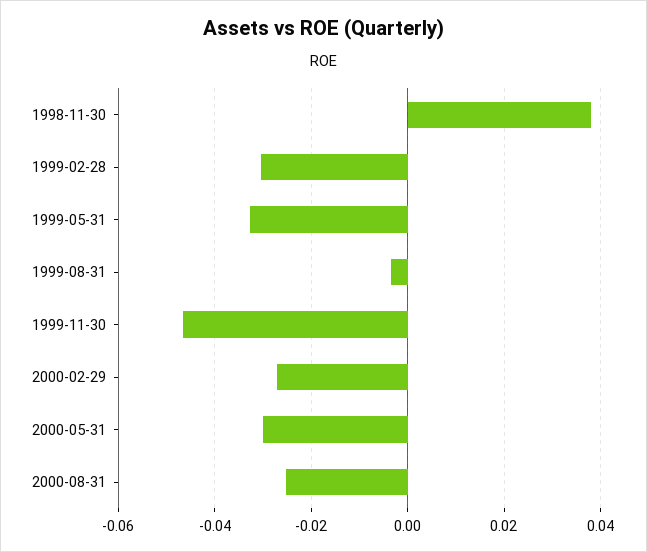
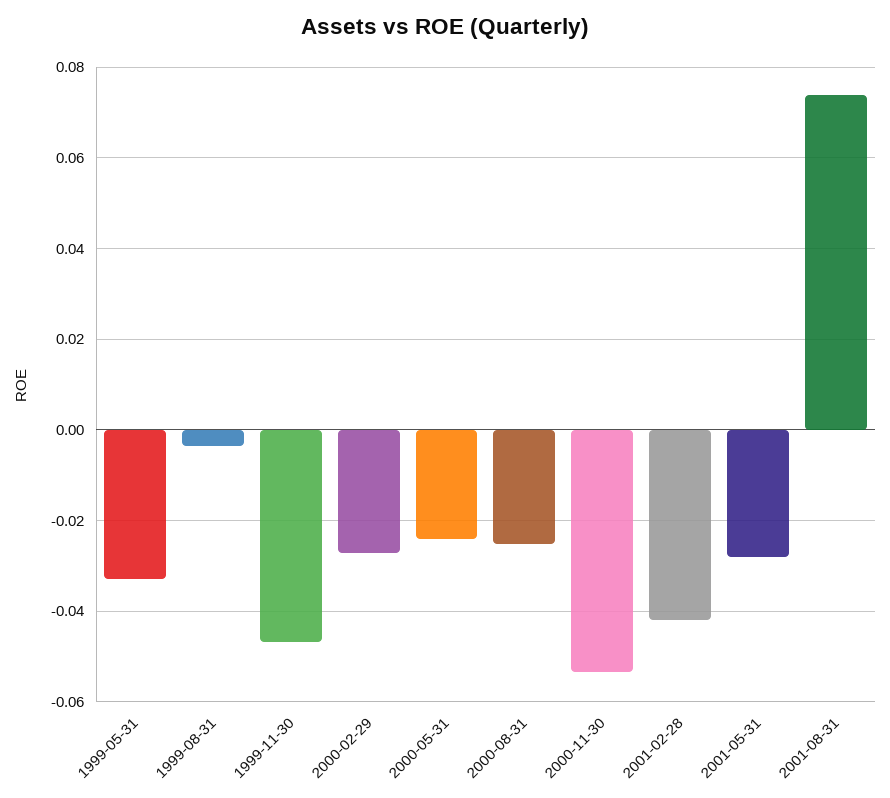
1998-11-30: 0.038 -> none
1999-02-28: -0.03 -> none
2000-05-31: -0.03 -> -0.024
2000-11-30: none -> -0.054
2001-02-28: none -> -0.042
2001-05-31: none -> -0.028
2001-08-31: none -> 0.074

